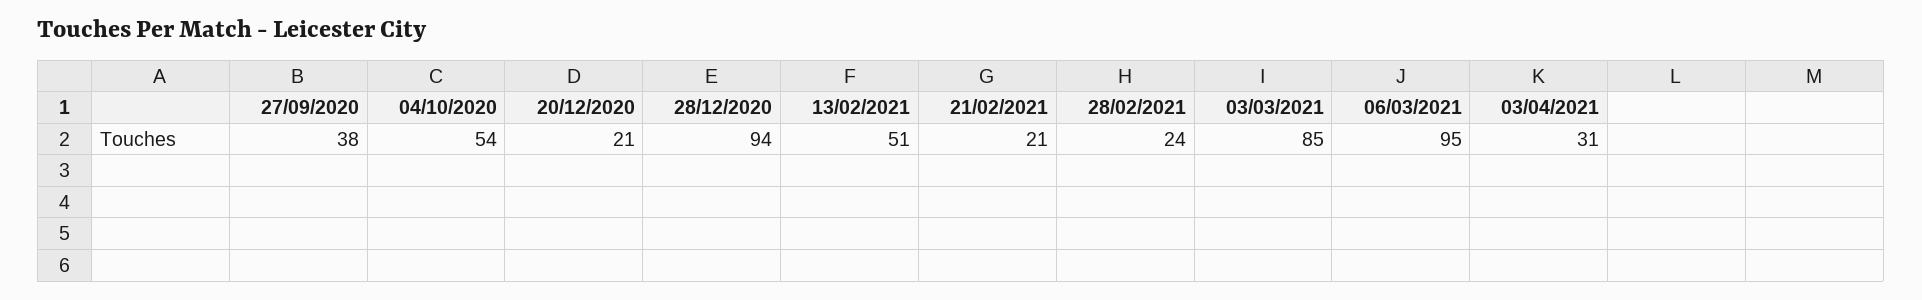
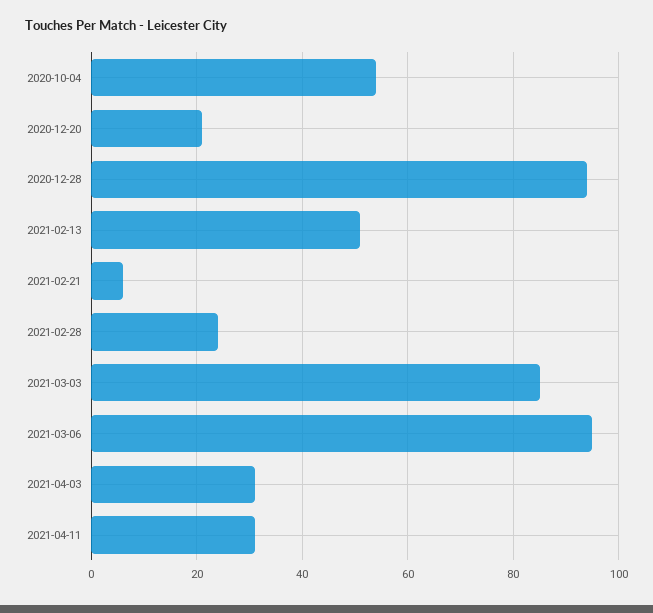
27/09/2020: 38 -> none
21/02/2021: 21 -> 5
2021-04-11: none -> 30

